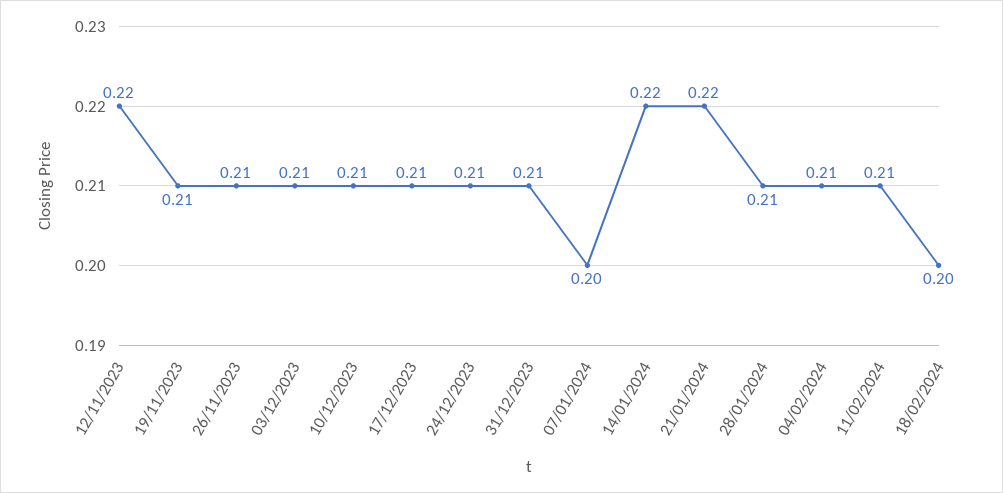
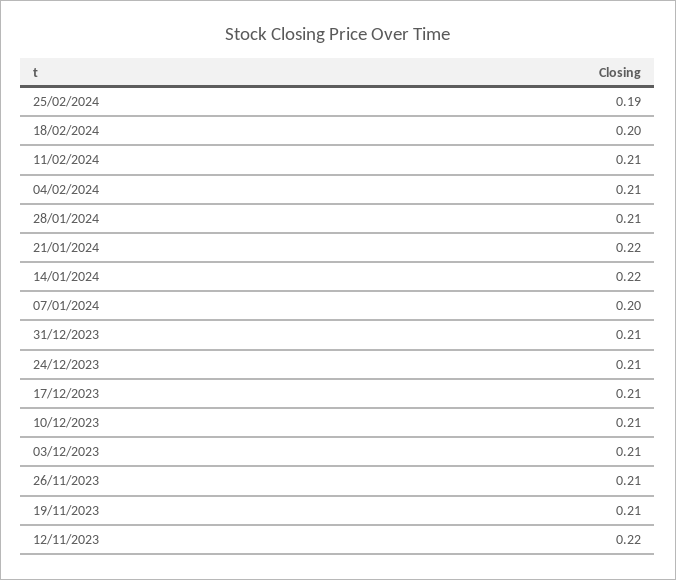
25/02/2024: none -> 0.19

